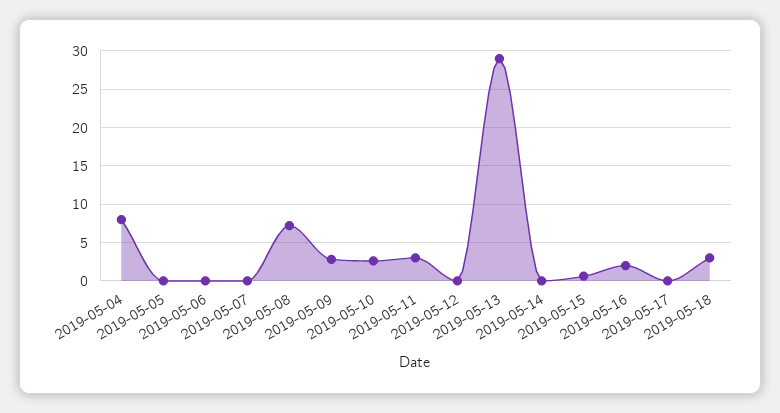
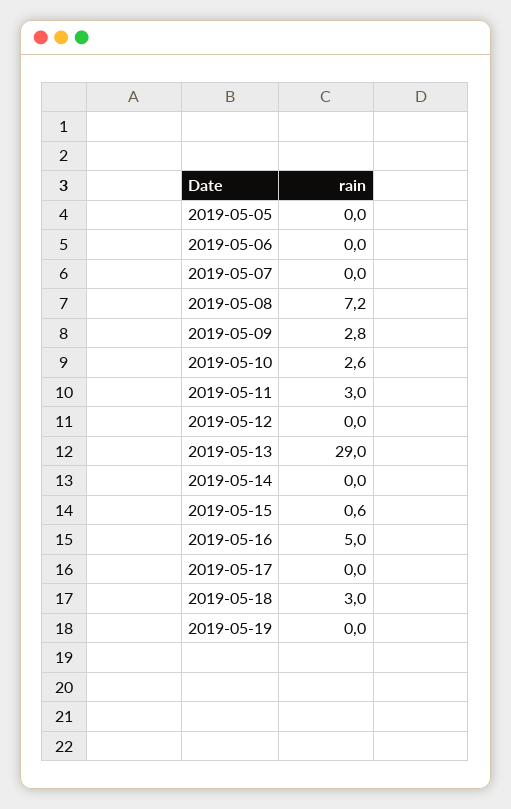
2019-05-04: 8 -> none
2019-05-16: 2 -> 5
2019-05-19: none -> 0

